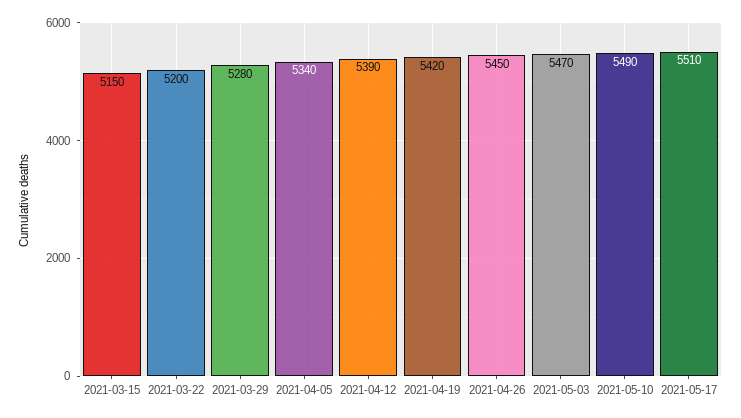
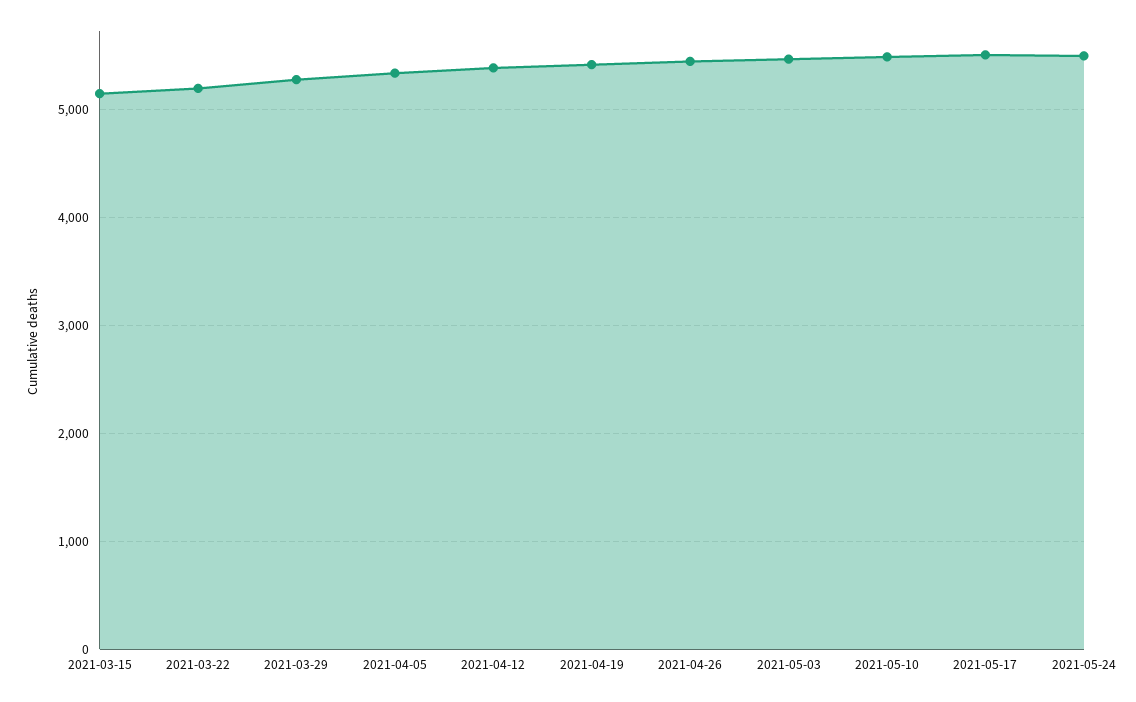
2021-05-24: none -> 5500

